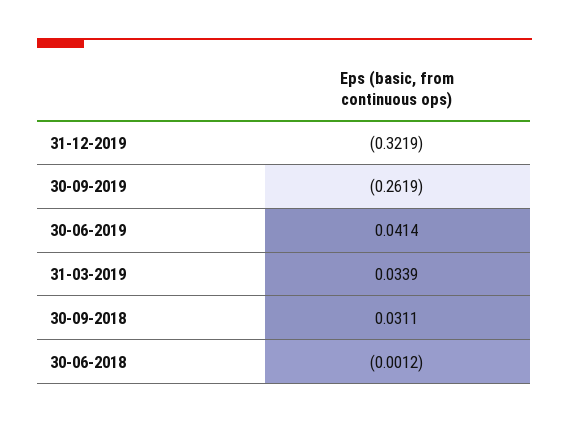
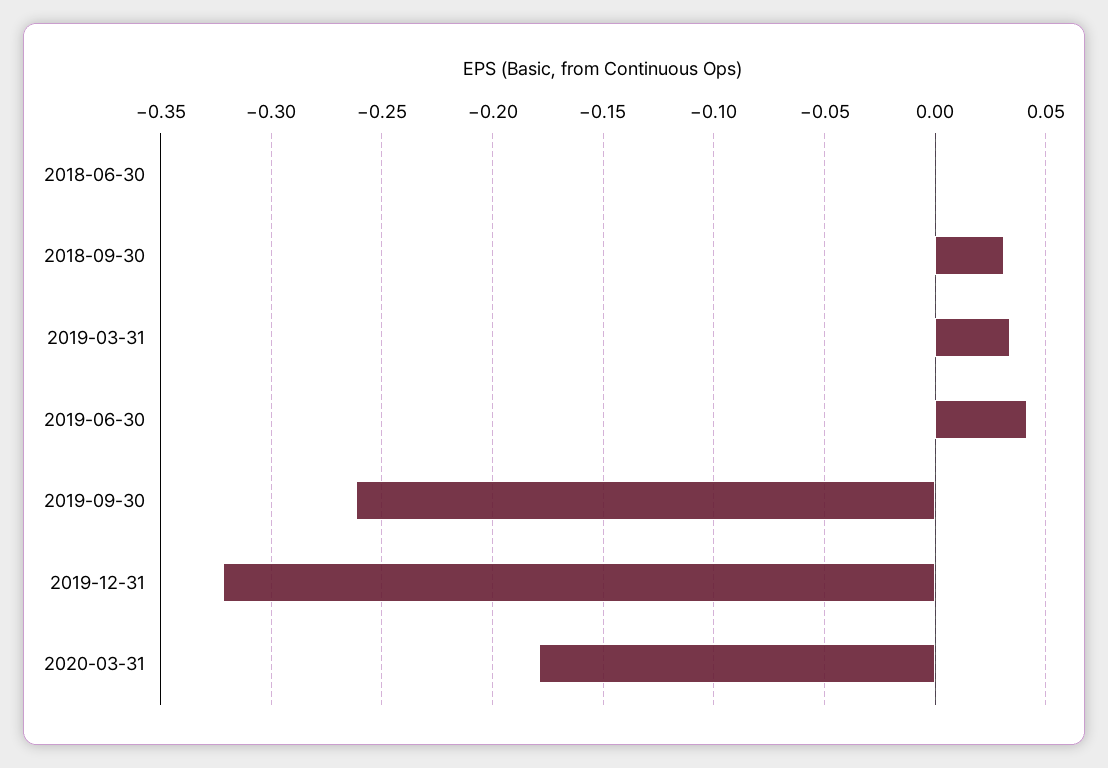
2020-03-31: none -> -0.18

